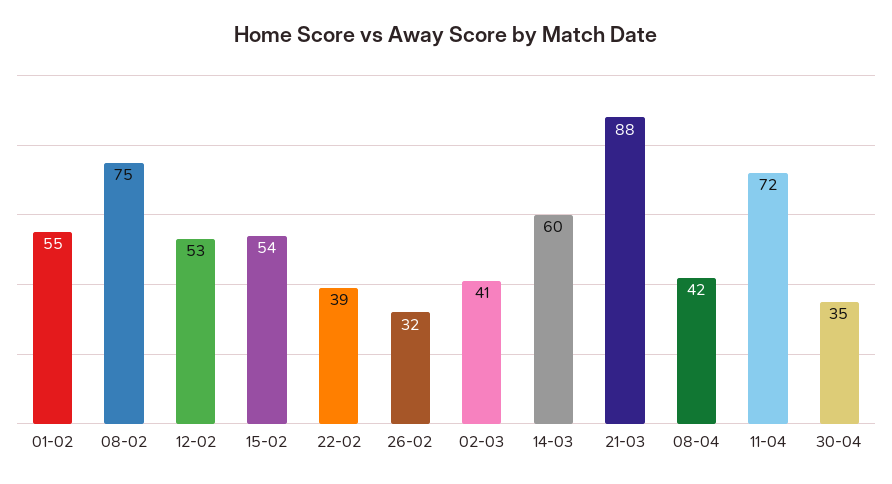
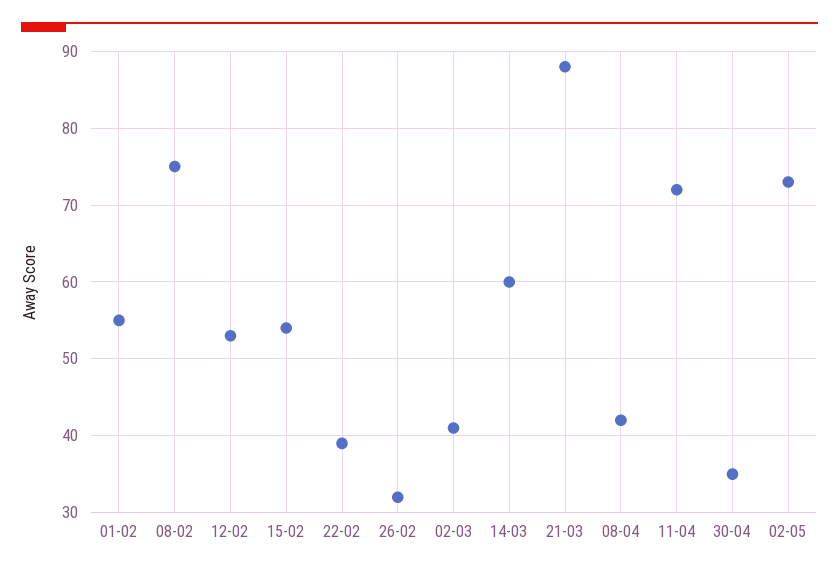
02-05: none -> 73

